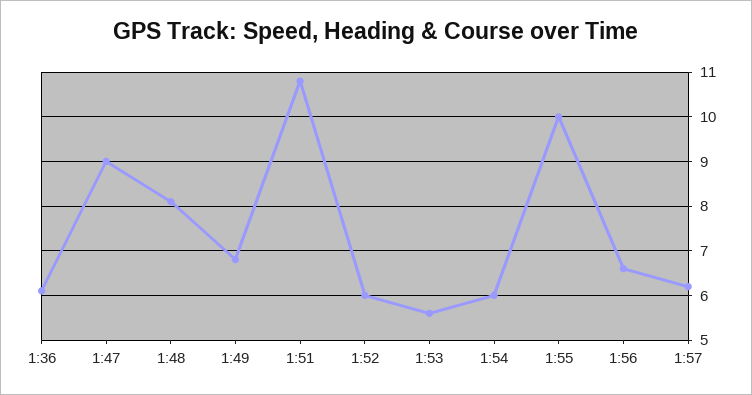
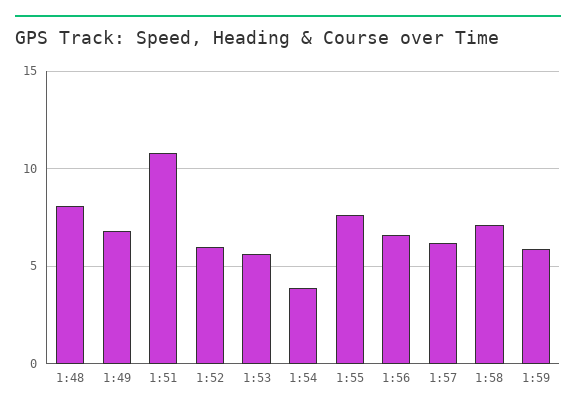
1:36: 6 -> none
1:47: 9 -> none
1:54: 6 -> 4
1:55: 10 -> 7.5
1:58: none -> 7
1:59: none -> 6

